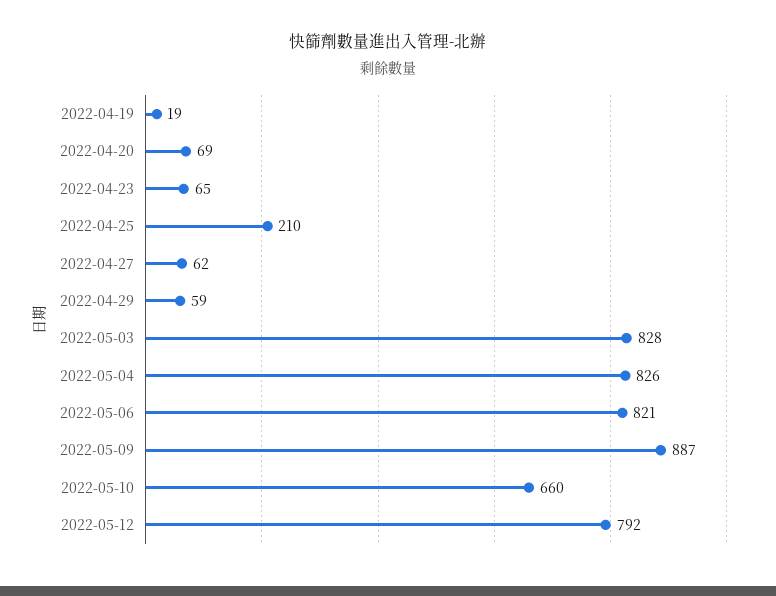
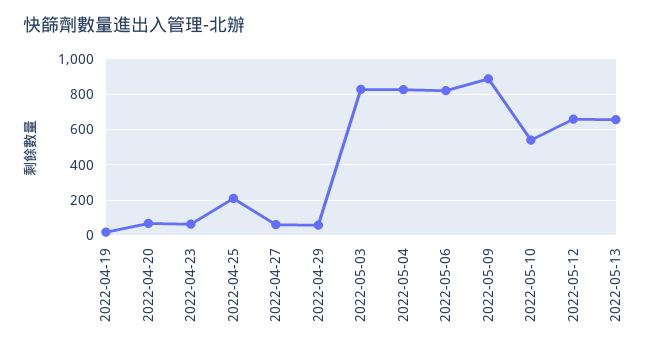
2022-05-10: 660 -> 550
2022-05-12: 792 -> 650
2022-05-13: none -> 650

